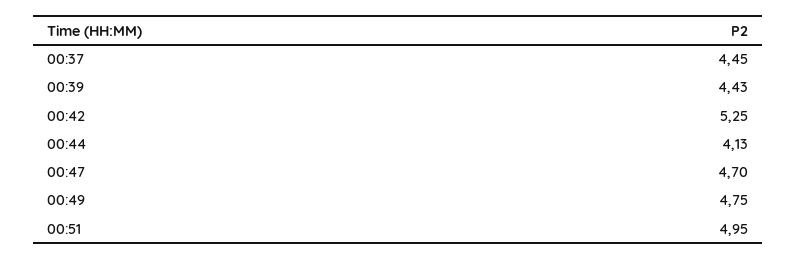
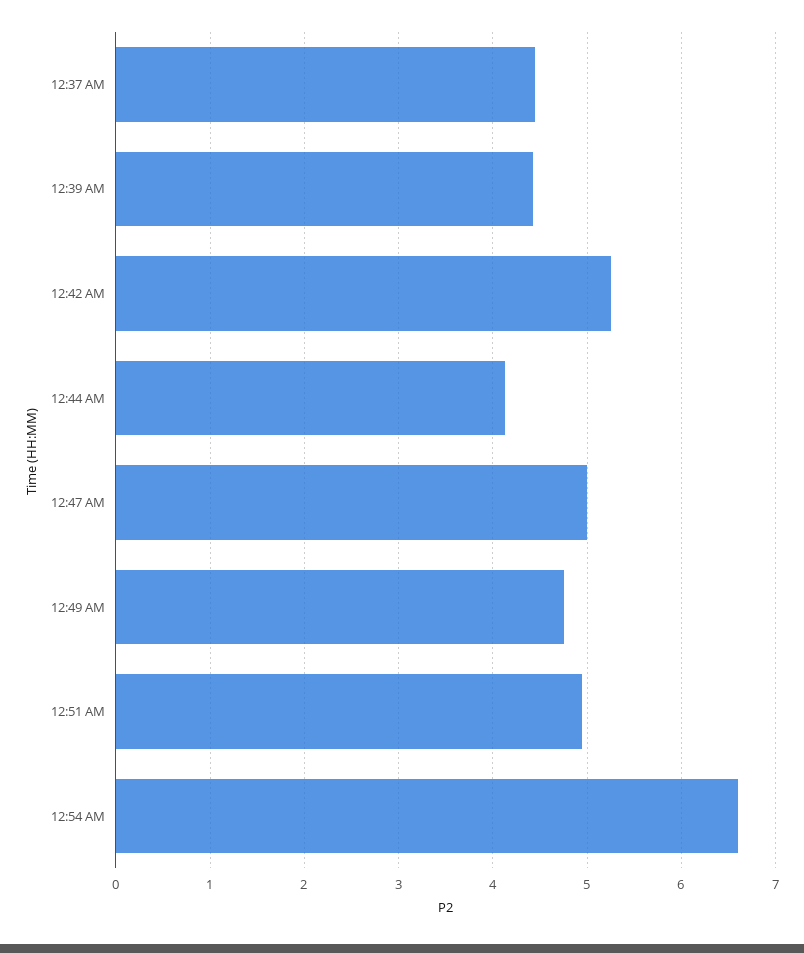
00:47: 4.7 -> 5
12:54 AM: none -> 6.6

